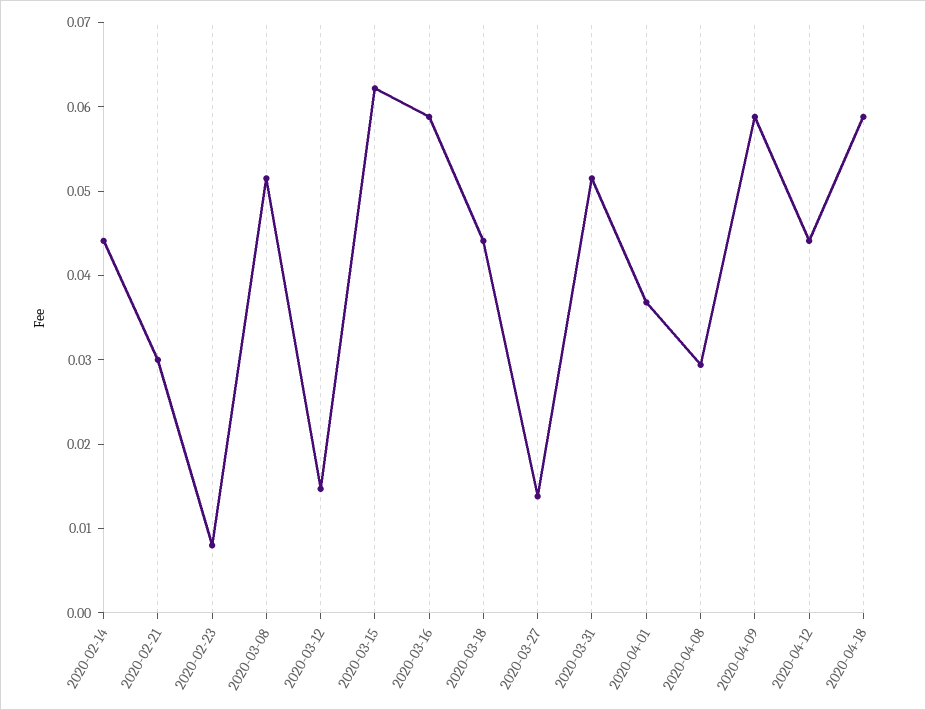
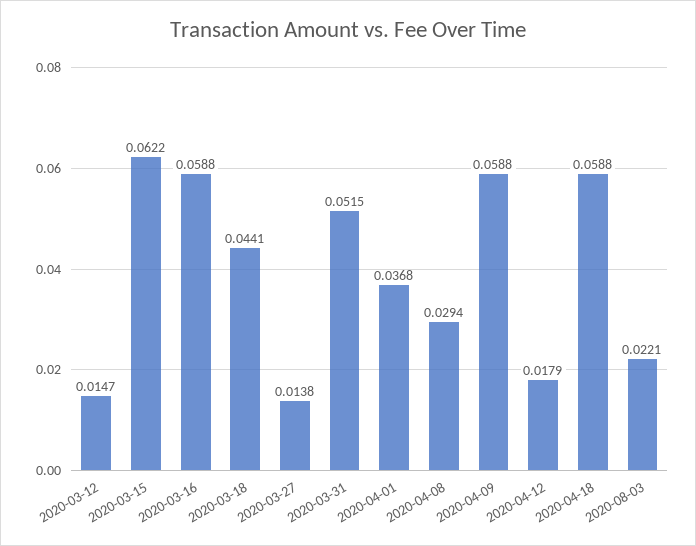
2020-02-14: 0.044 -> none
2020-02-21: 0.03 -> none
2020-02-23: 0.008 -> none
2020-03-08: 0.052 -> none
2020-04-12: 0.044 -> 0.0179
2020-08-03: none -> 0.0221

